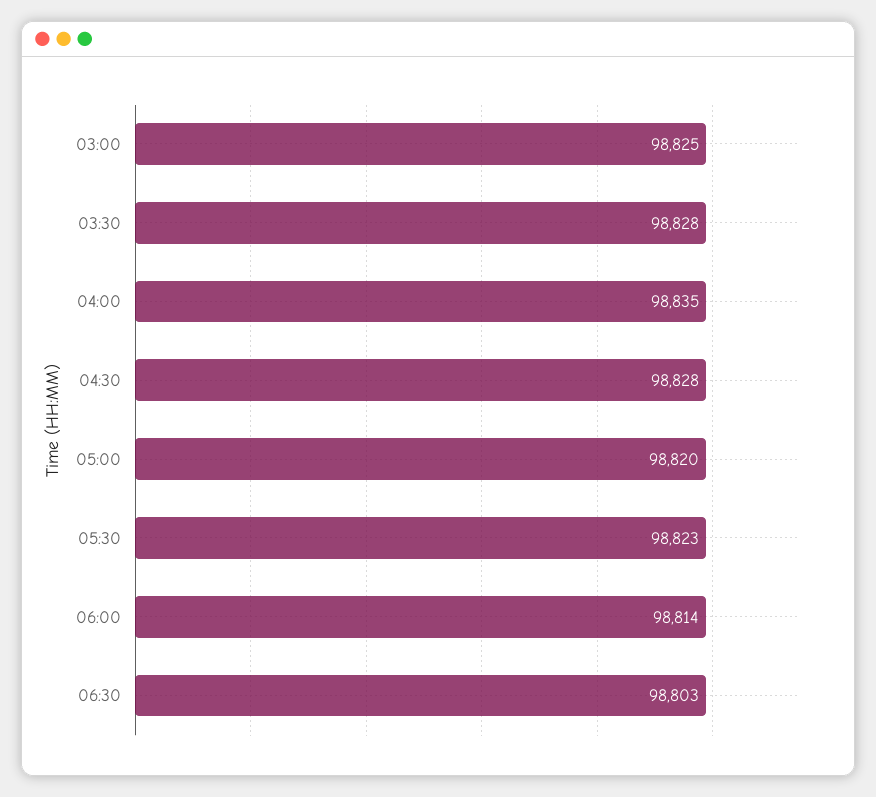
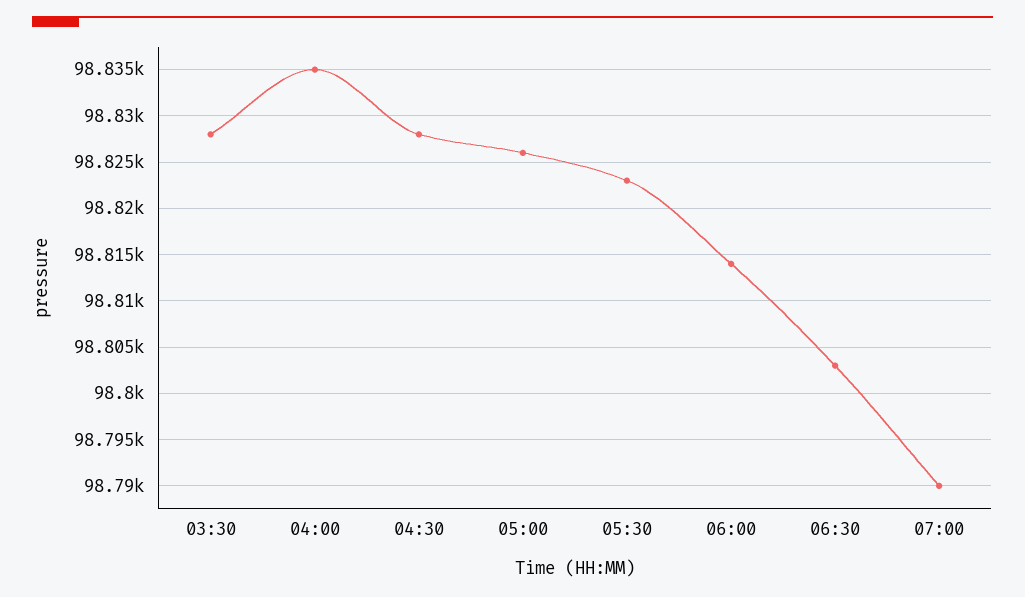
03:00: 98825 -> none
05:00: 98820 -> 98826
07:00: none -> 98790

